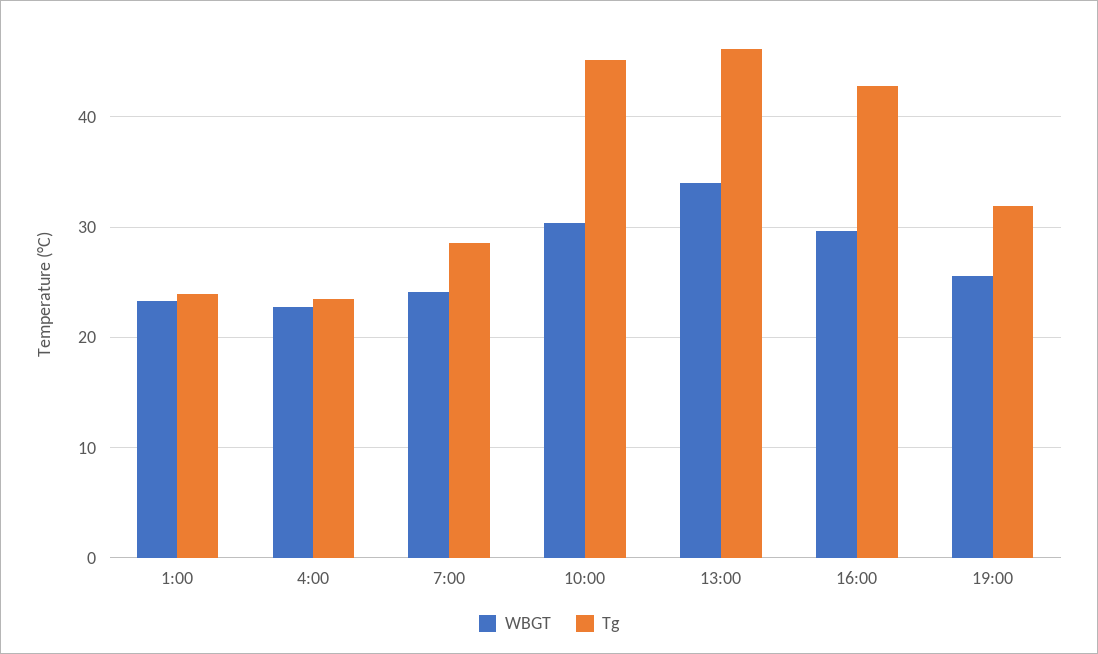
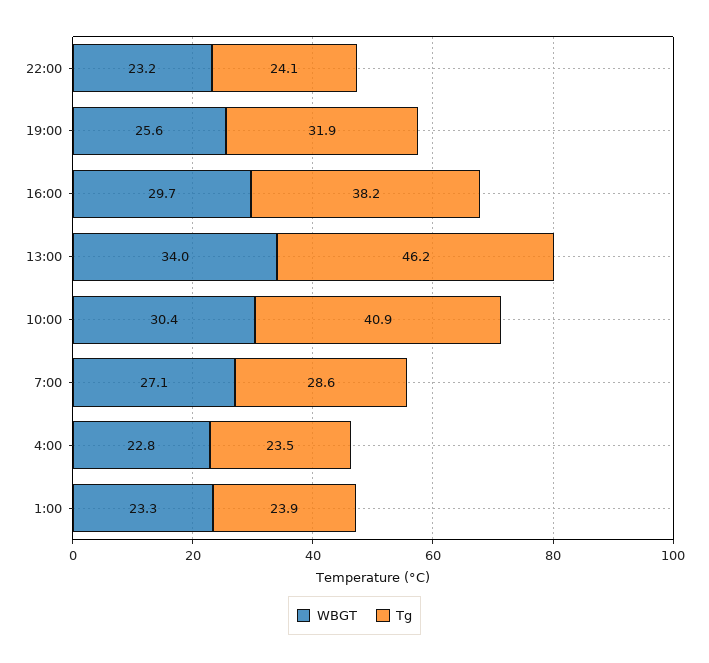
WBGT, 7:00: 24 -> 27.1
Tg, 10:00: 45 -> 40.9
Tg, 16:00: 43 -> 38.2
WBGT, 22:00: none -> 23.2
Tg, 22:00: none -> 24.1

